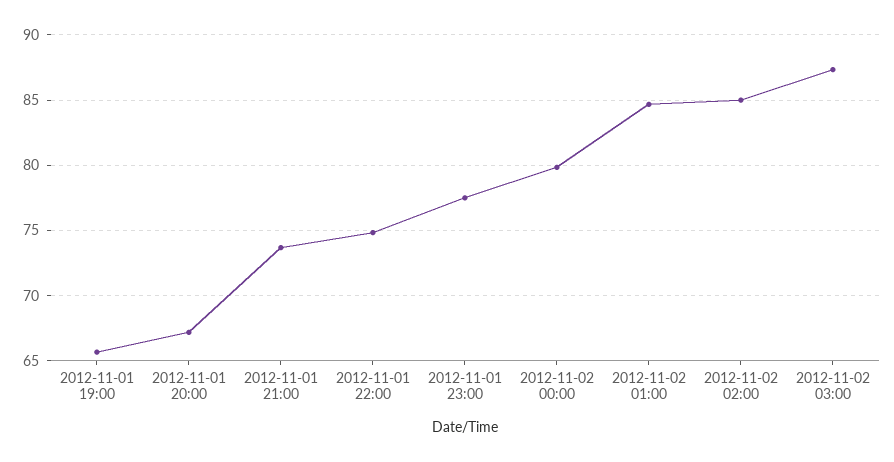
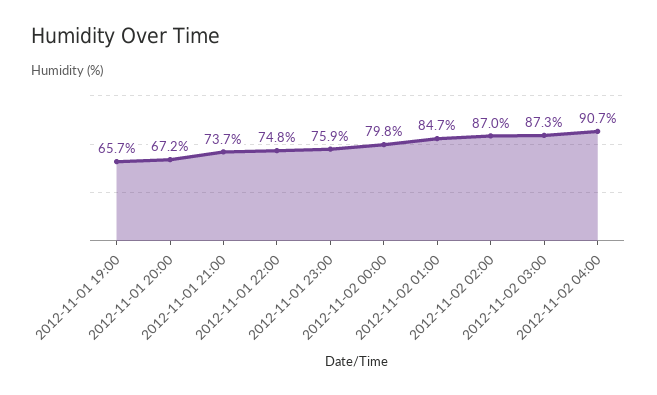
2012-11-01 23:00: 77.5 -> 75.9
2012-11-02 02:00: 85 -> 87
2012-11-02 04:00: none -> 90.7

